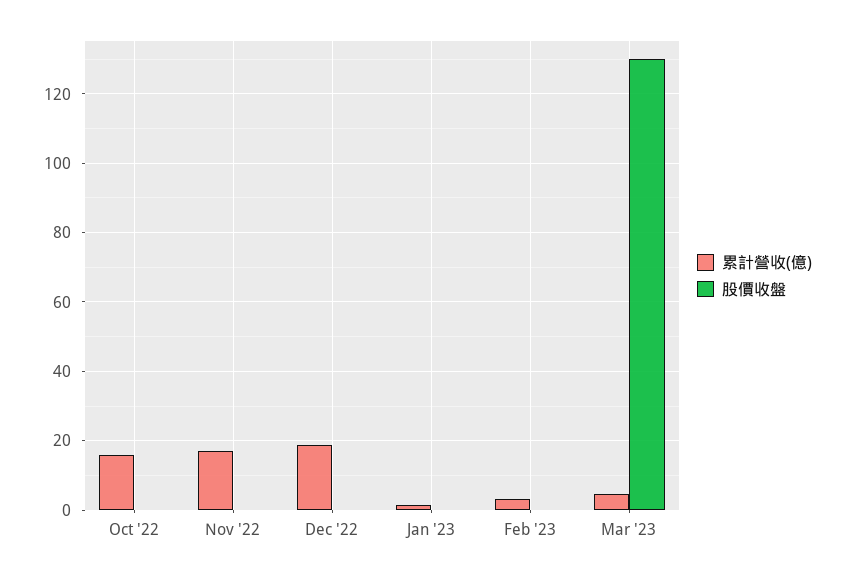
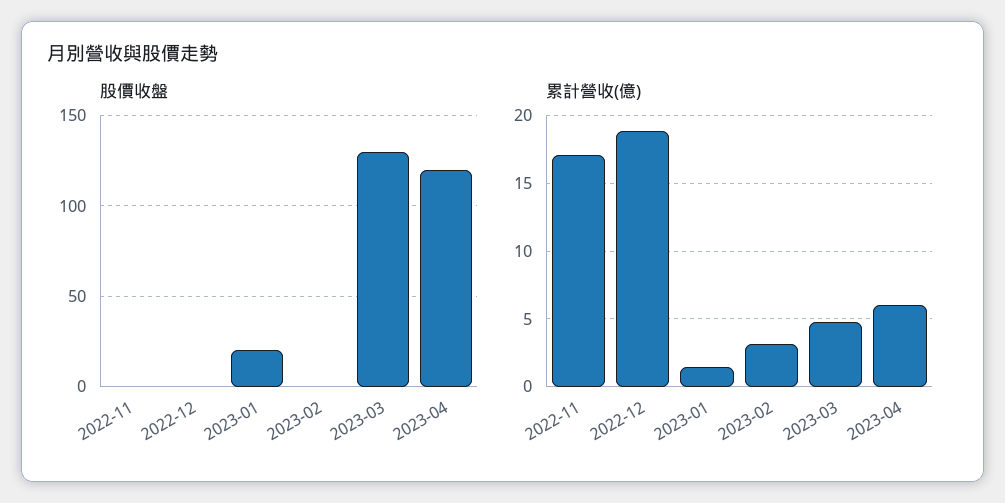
累計營收(億), Oct '22: 16 -> none
股價收盤, Oct '22: 0 -> none
股價收盤, Jan '23: 0 -> 20
股價收盤, 2023-04: none -> 120
累計營收(億), 2023-04: none -> 6

